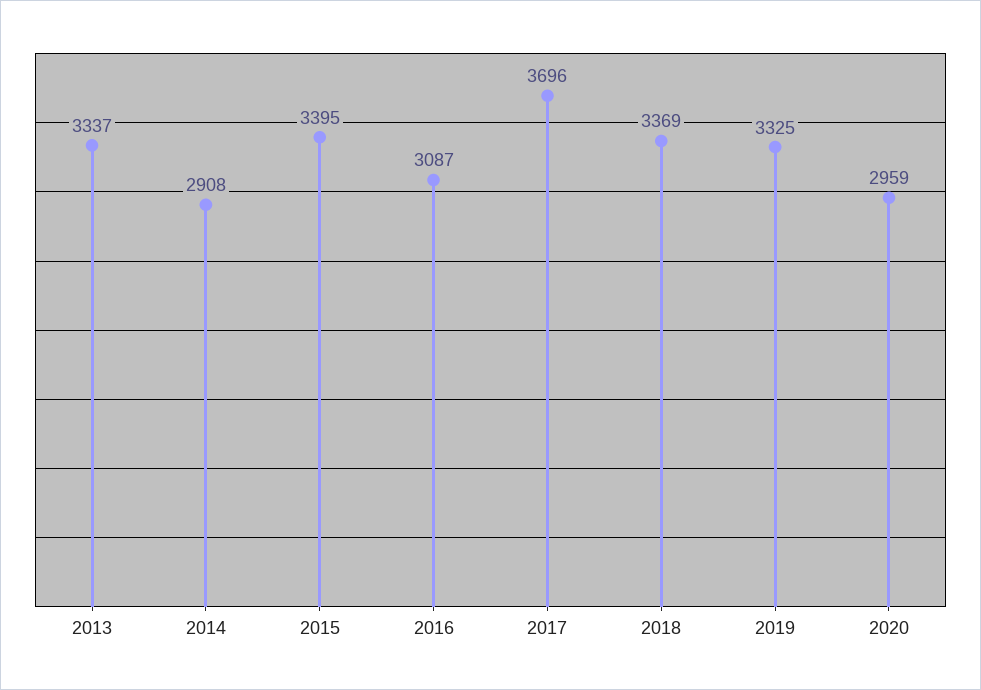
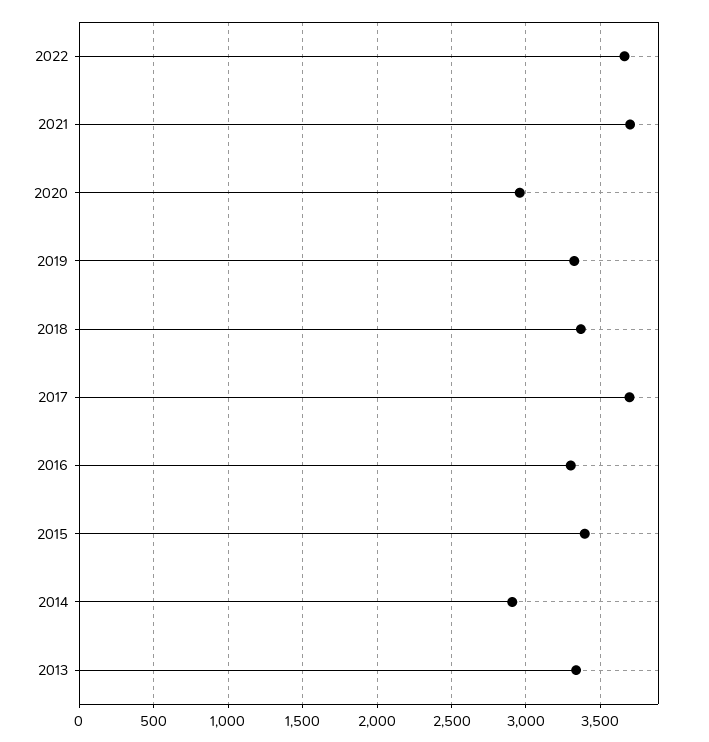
2016: 3087 -> 3300
2022: none -> 3650
2021: none -> 3700

